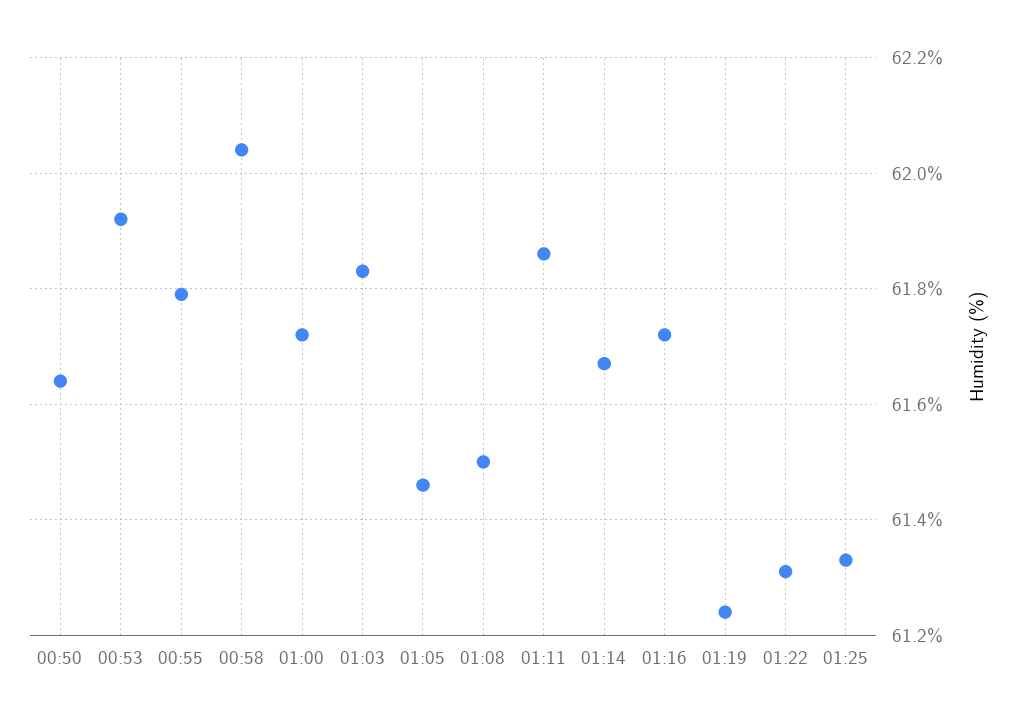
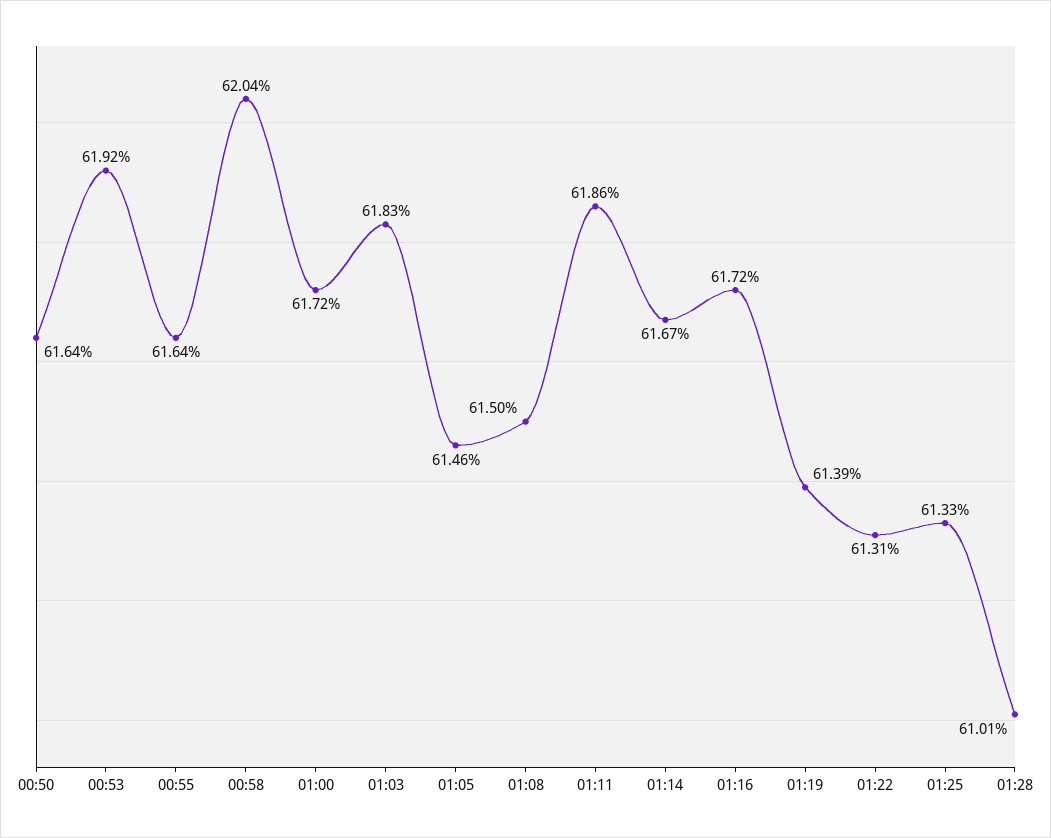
00:55: 61.8 -> 61.64
01:19: 61.25 -> 61.39
01:28: none -> 61.01

